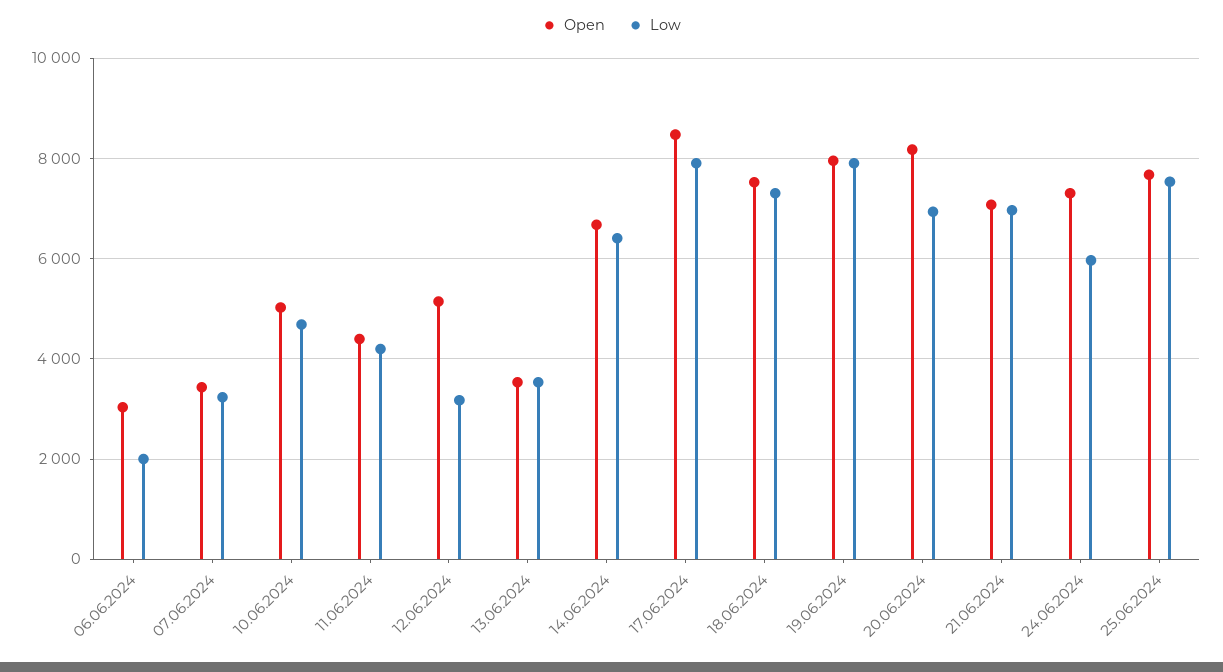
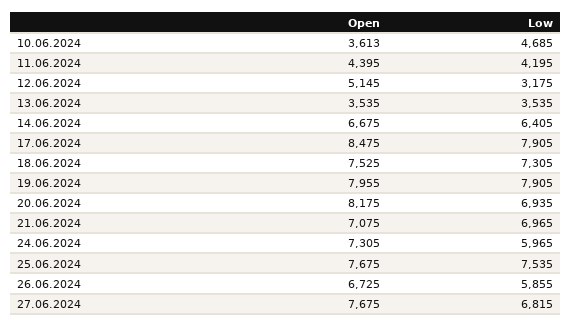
Open, 06.06.2024: 3000 -> none
Low, 06.06.2024: 2000 -> none
Open, 07.06.2024: 3400 -> none
Low, 07.06.2024: 3200 -> none
Open, 10.06.2024: 5000 -> 3613
Open, 26.06.2024: none -> 6725
Low, 26.06.2024: none -> 5855
Open, 27.06.2024: none -> 7675
Low, 27.06.2024: none -> 6815

